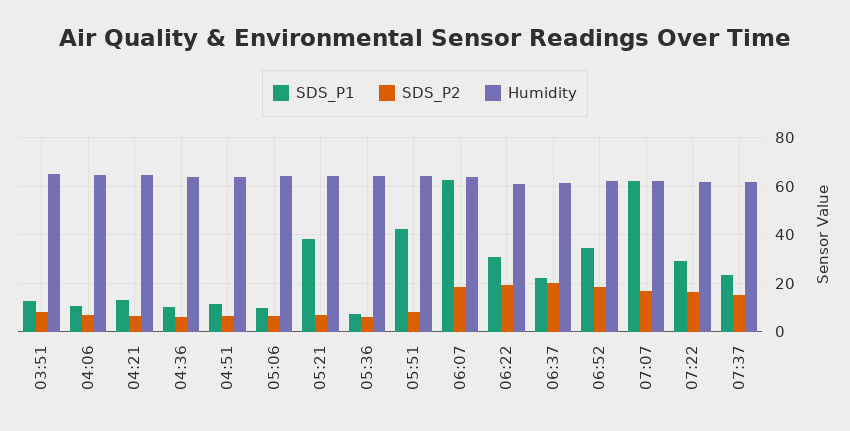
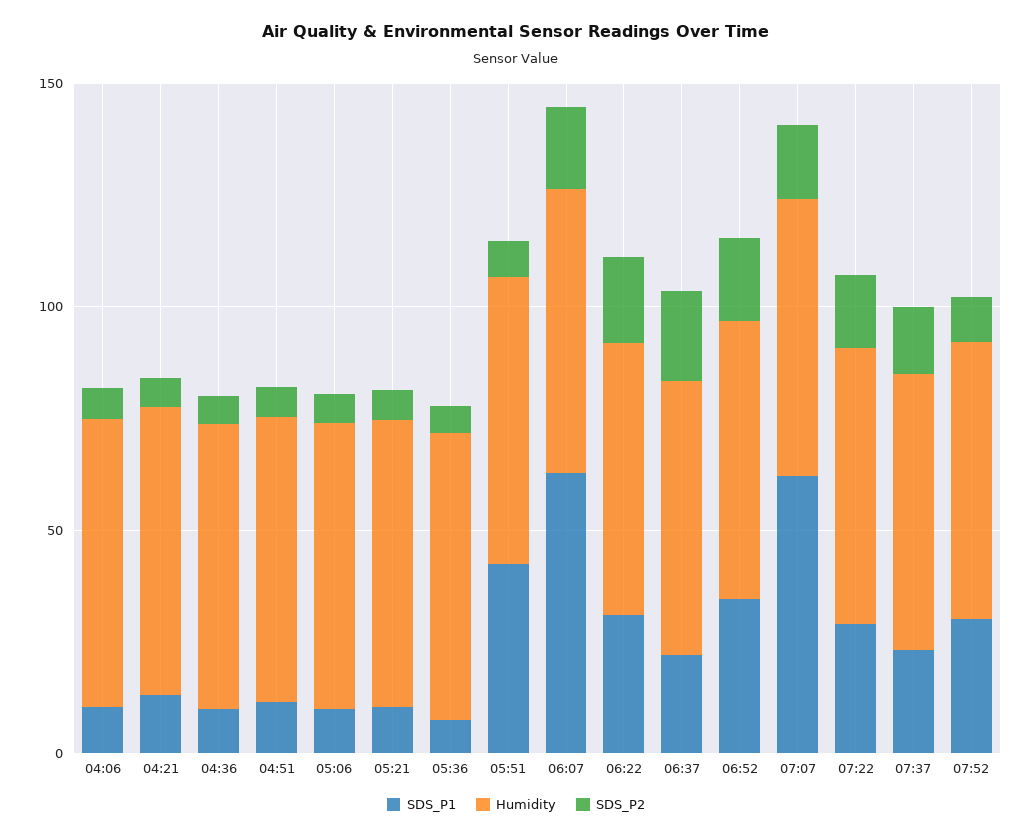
SDS_P1, 03:51: 12.5 -> none
SDS_P2, 03:51: 7.5 -> none
Humidity, 03:51: 65 -> none
SDS_P1, 05:21: 37.5 -> 10
SDS_P1, 07:52: none -> 30
Humidity, 07:52: none -> 60
SDS_P2, 07:52: none -> 10

